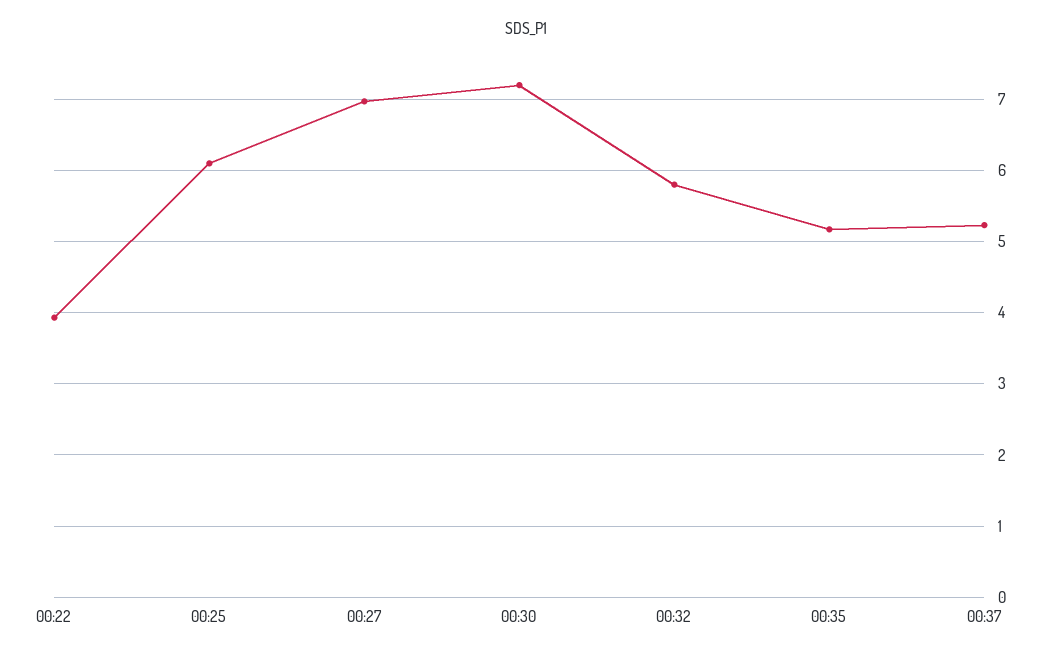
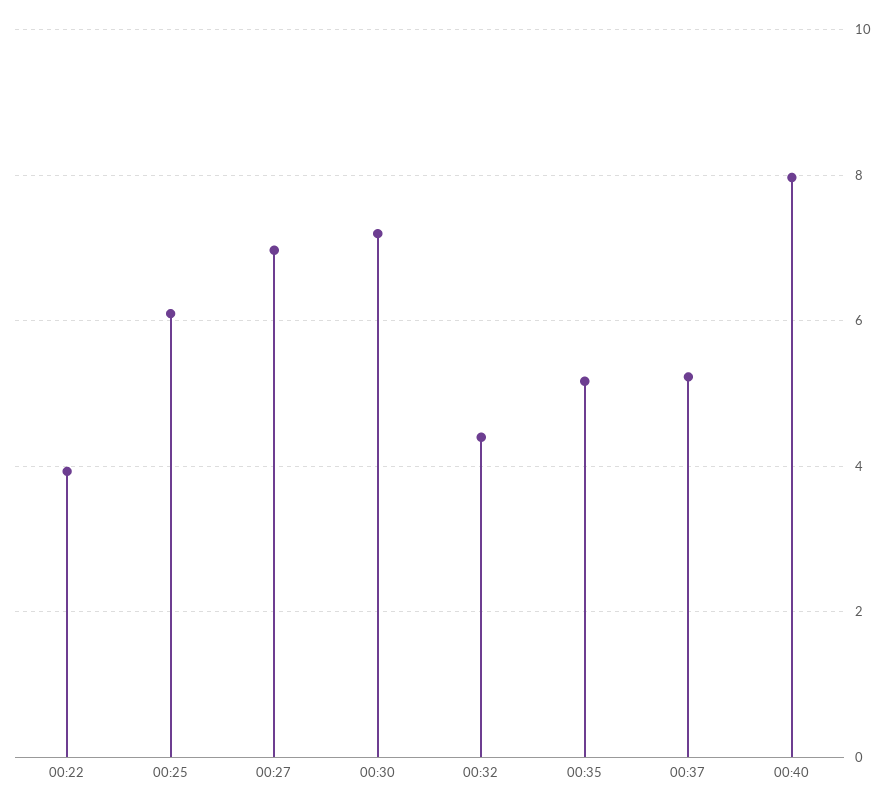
00:32: 5.8 -> 4.4
00:40: none -> 8

